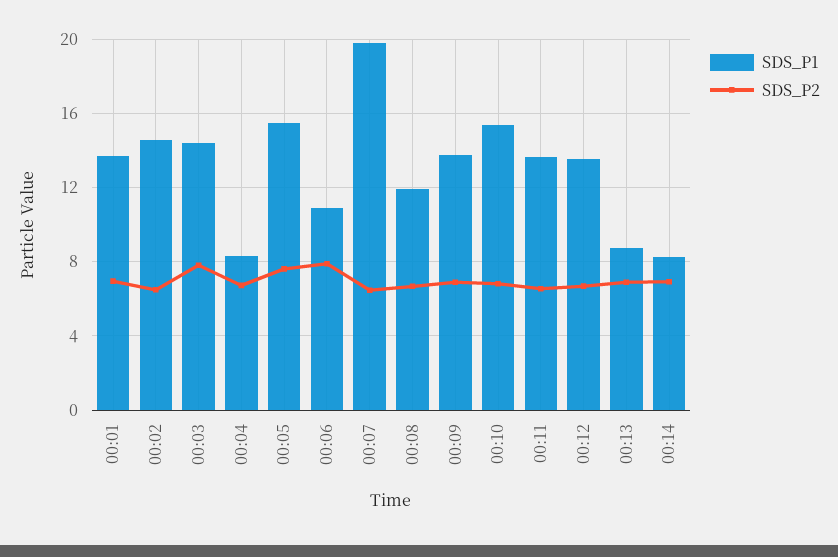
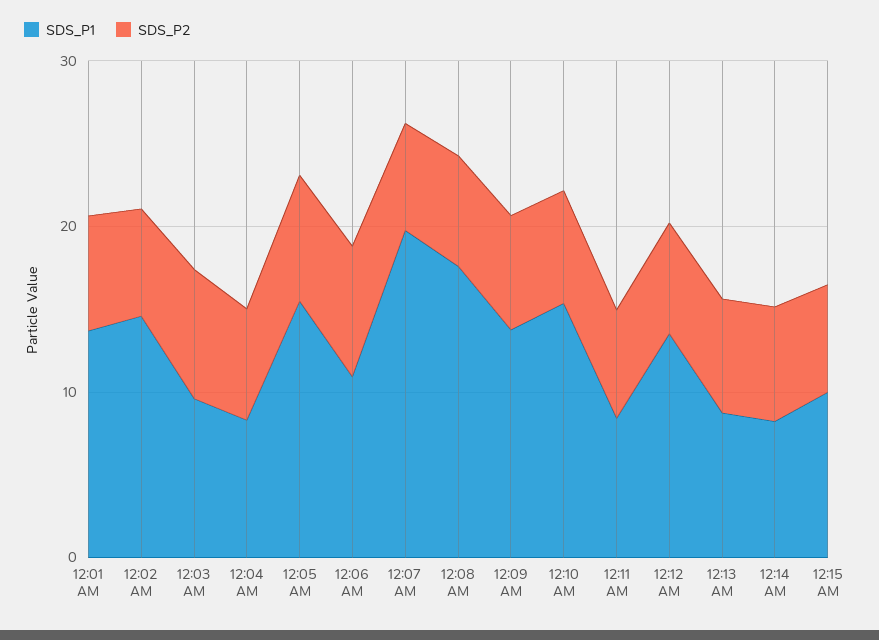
SDS_P1, 00:03: 14.5 -> 10
SDS_P1, 00:08: 12 -> 18
SDS_P1, 00:11: 13.5 -> 8
SDS_P1, 12:15 AM: none -> 10
SDS_P2, 12:15 AM: none -> 6

